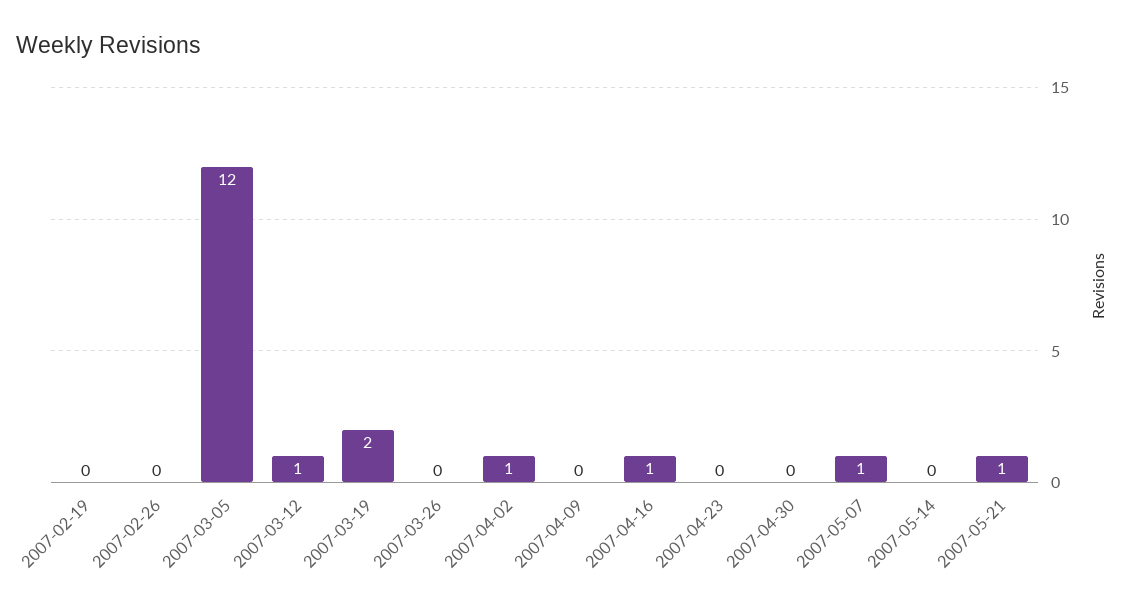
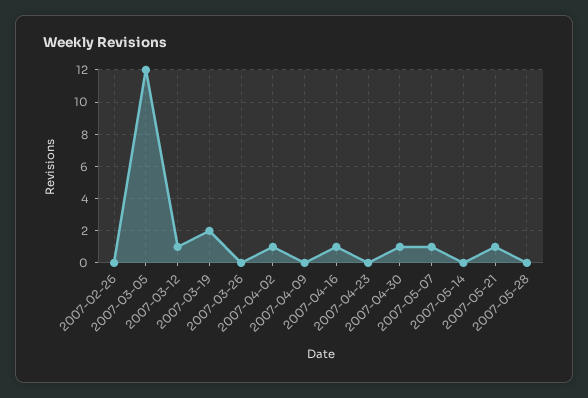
2007-02-19: 0 -> none
2007-04-30: 0 -> 1
2007-05-28: none -> 0

